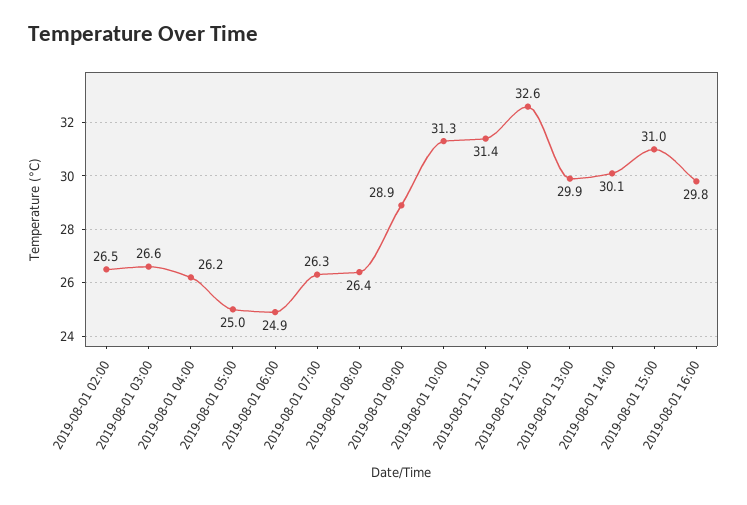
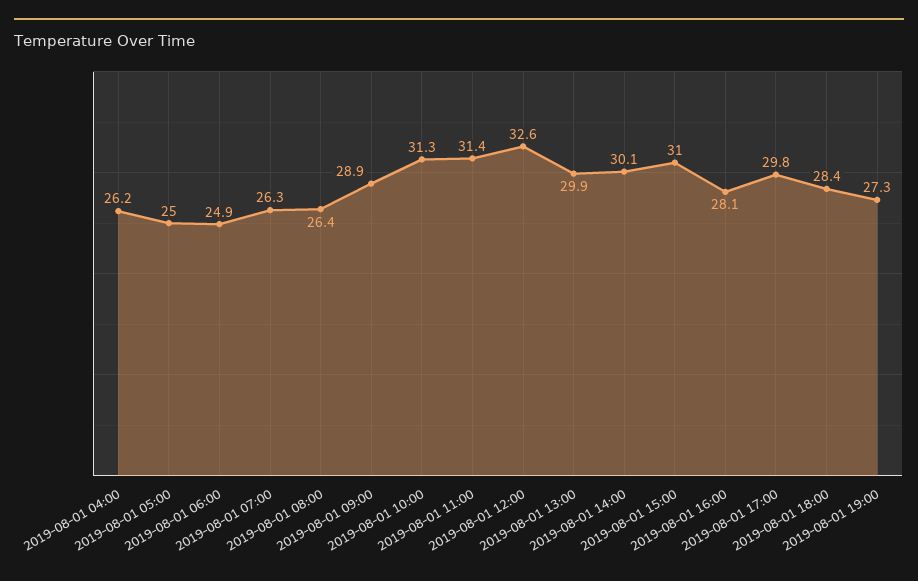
2019-08-01 02:00: 26.5 -> none
2019-08-01 03:00: 26.6 -> none
2019-08-01 16:00: 29.8 -> 28.1
2019-08-01 17:00: none -> 29.8
2019-08-01 18:00: none -> 28.4
2019-08-01 19:00: none -> 27.3

